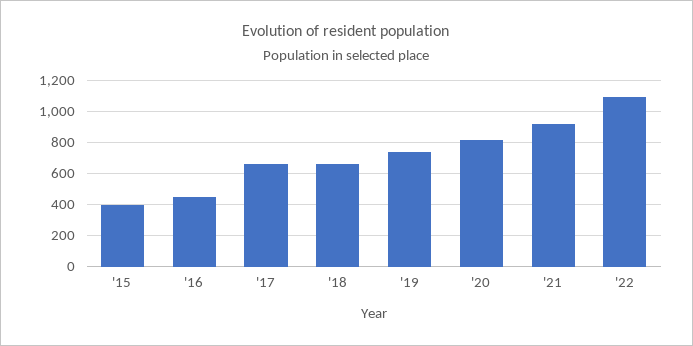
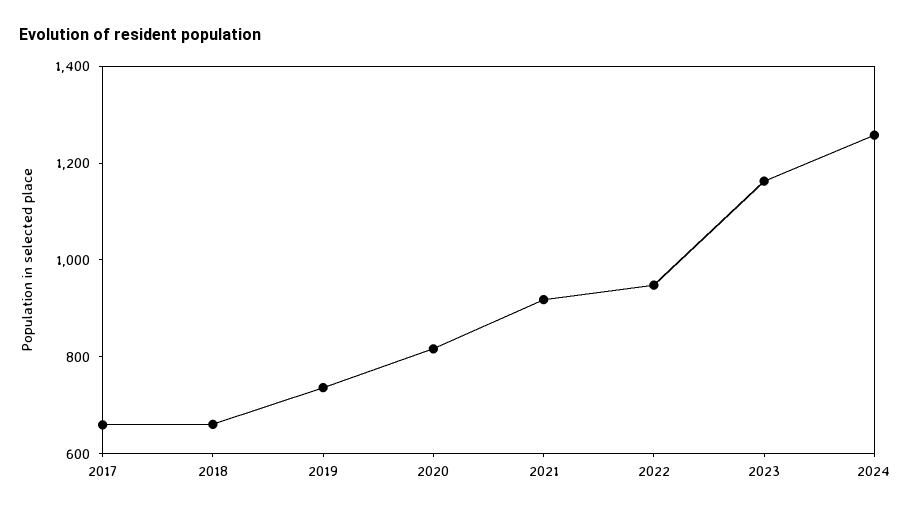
'15: 400 -> none
'16: 450 -> none
'22: 1100 -> 950
2023: none -> 1150
2024: none -> 1250

